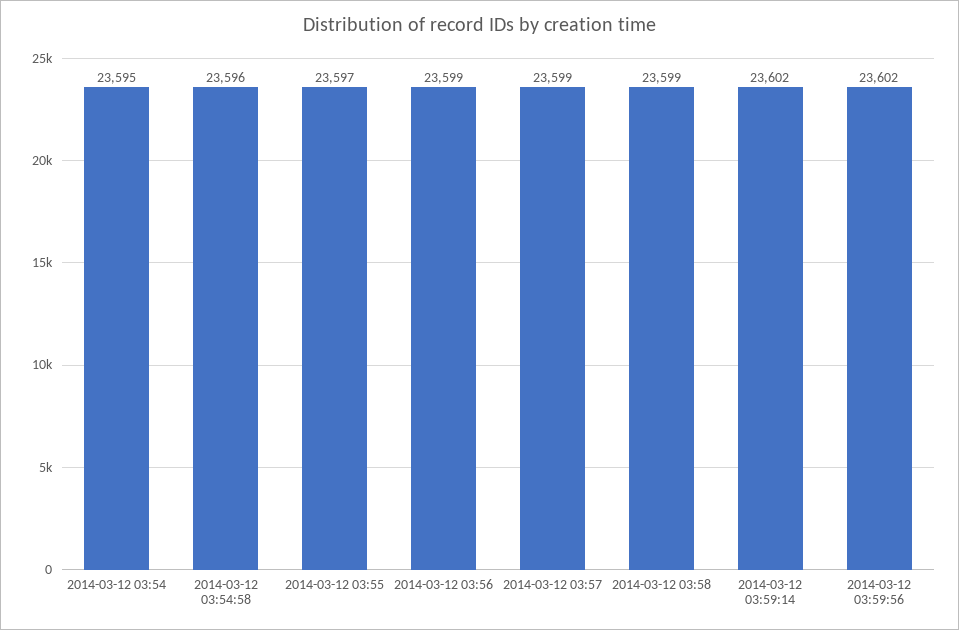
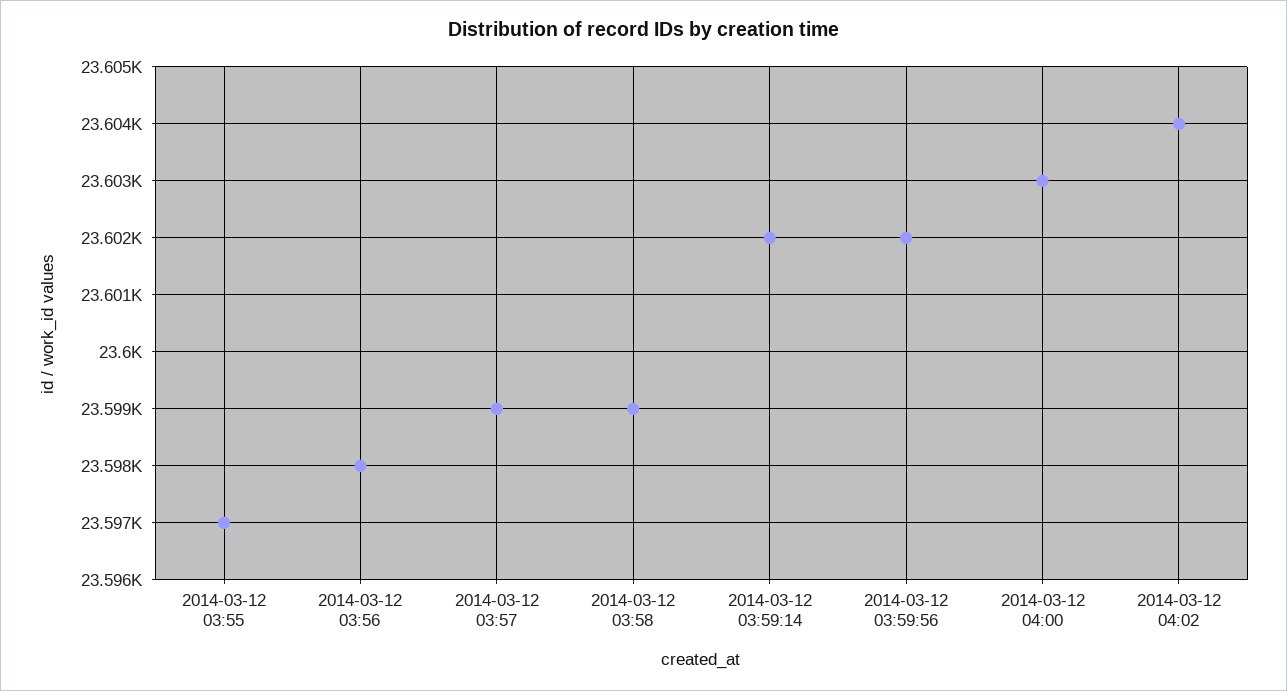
2014-03-12 03:54: 23595 -> none
2014-03-12 03:54:58: 23596 -> none
2014-03-12 03:56: 23599 -> 23598
2014-03-12 04:00: none -> 23603
2014-03-12 04:02: none -> 23604

